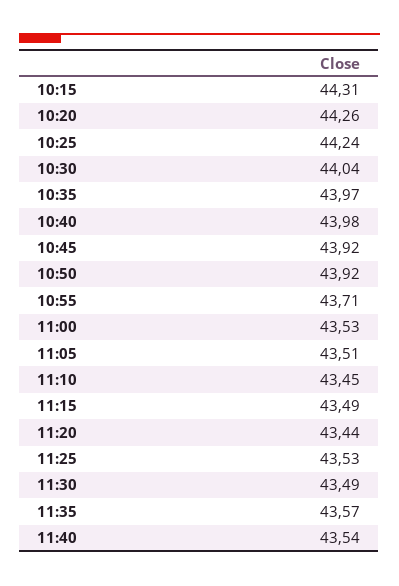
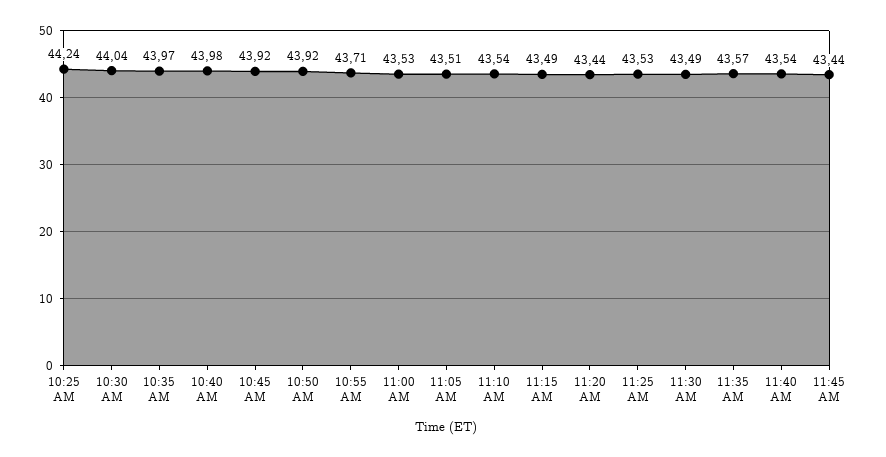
10:15: 44.31 -> none
10:20: 44.26 -> none
11:10: 43.45 -> 43.54
11:45 AM: none -> 43.44

